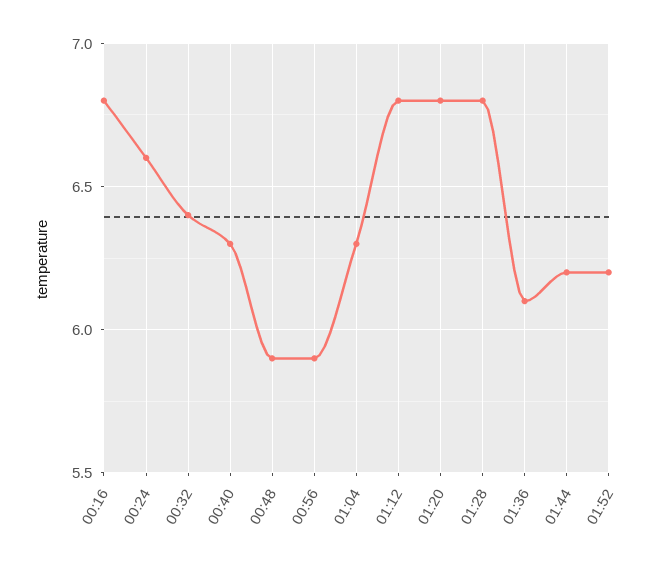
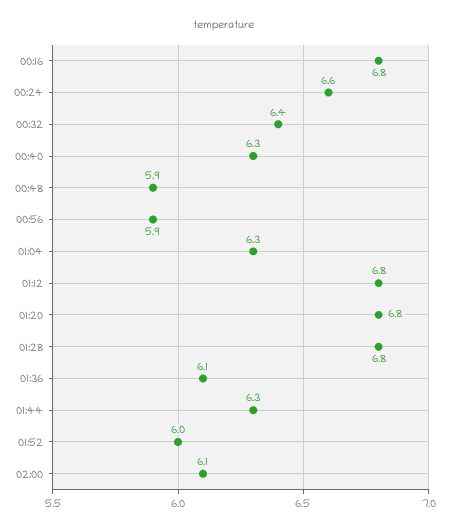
01:44: 6.2 -> 6.3
01:52: 6.2 -> 6
02:00: none -> 6.1

